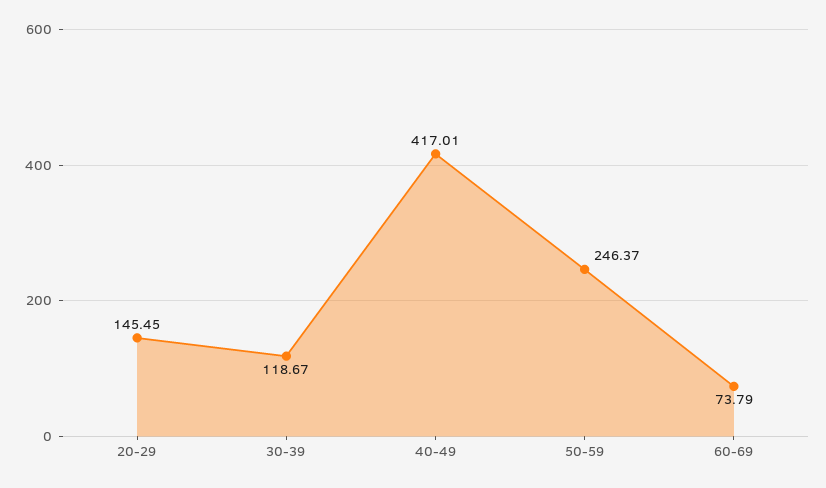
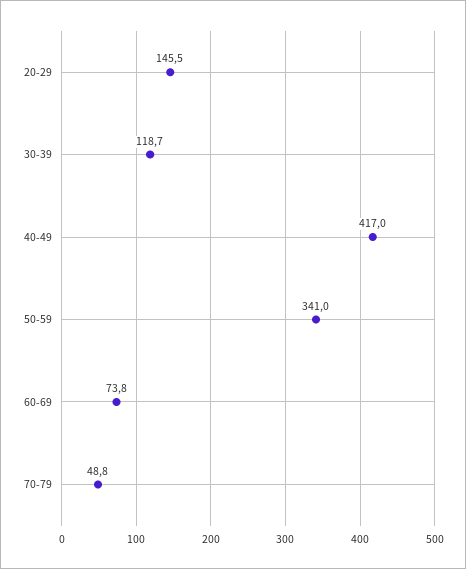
50-59: 246.37 -> 341
70-79: none -> 48.8

